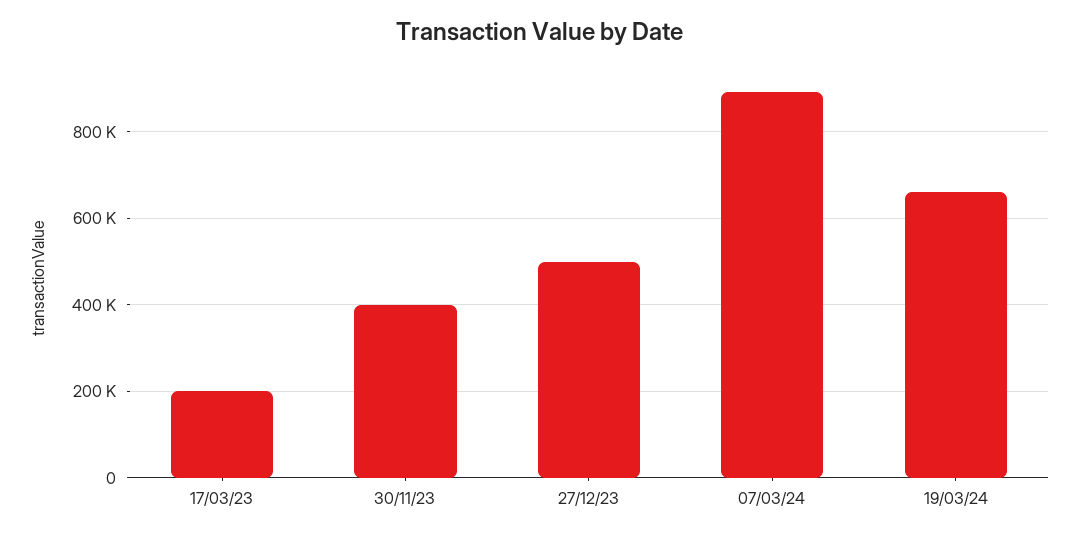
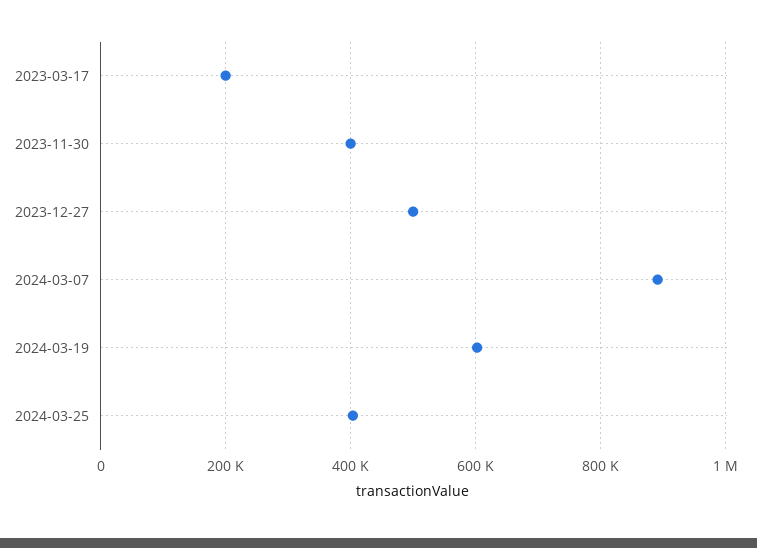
19/03/24: 660000 -> 600000
2024-03-25: none -> 400000

